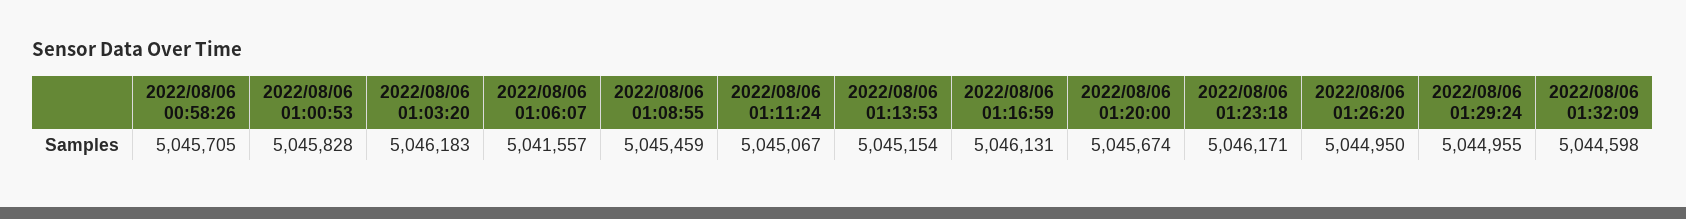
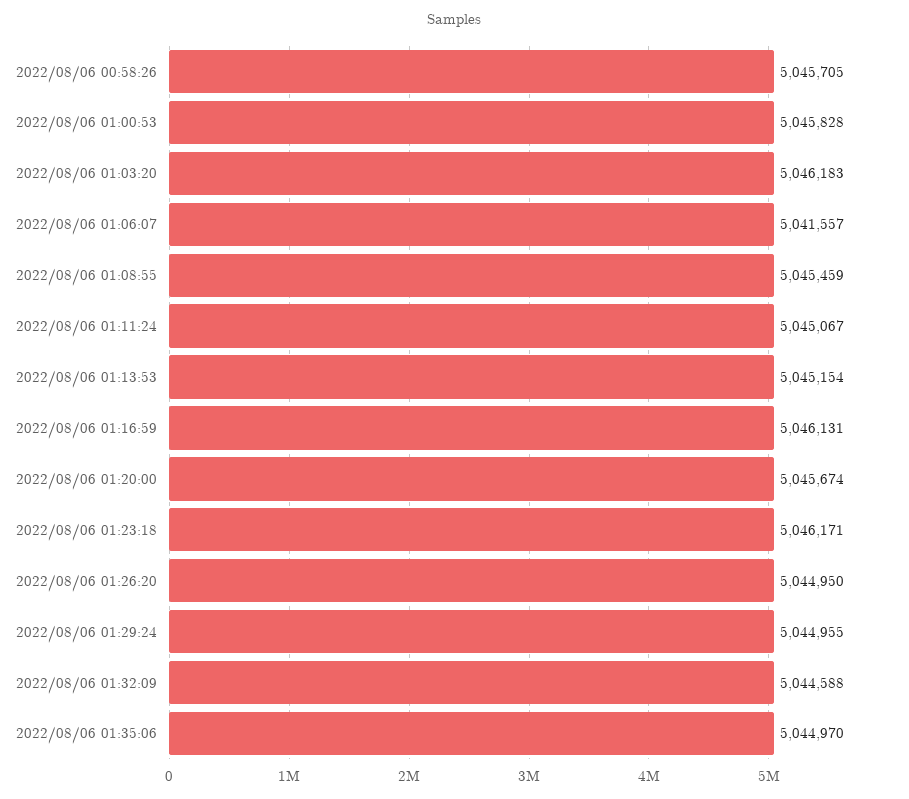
2022/08/06 01:32:09: 5044598 -> 5044588
2022/08/06 01:35:06: none -> 5044970

